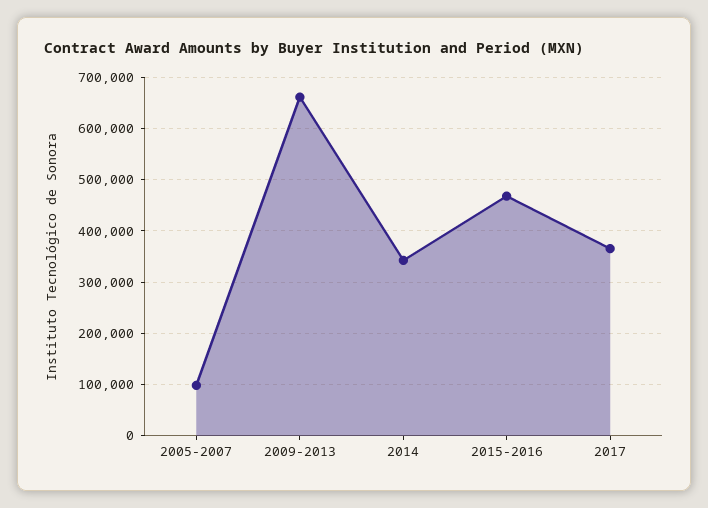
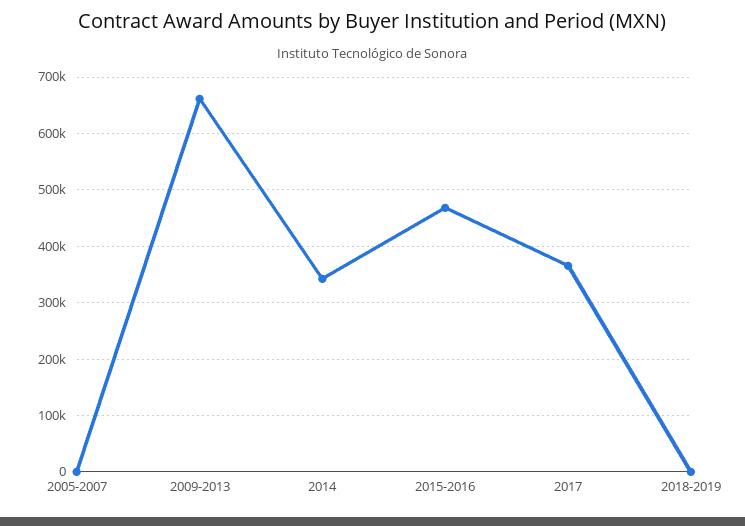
2005-2007: 100000 -> 0
2018-2019: none -> 0

